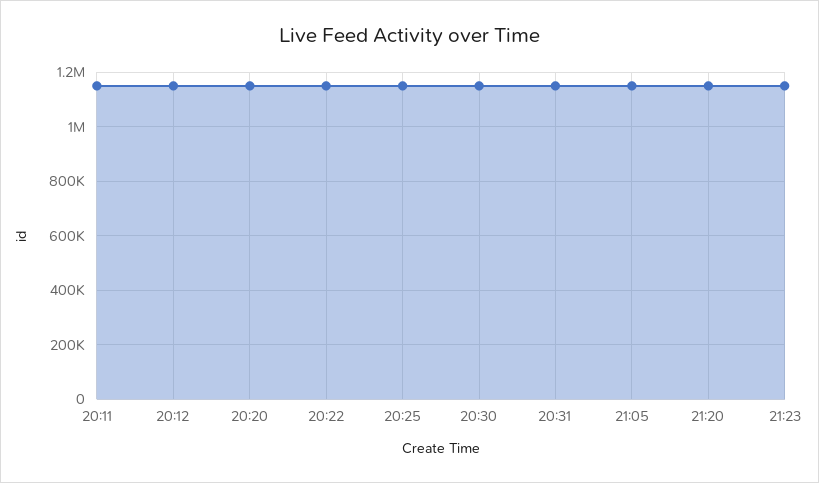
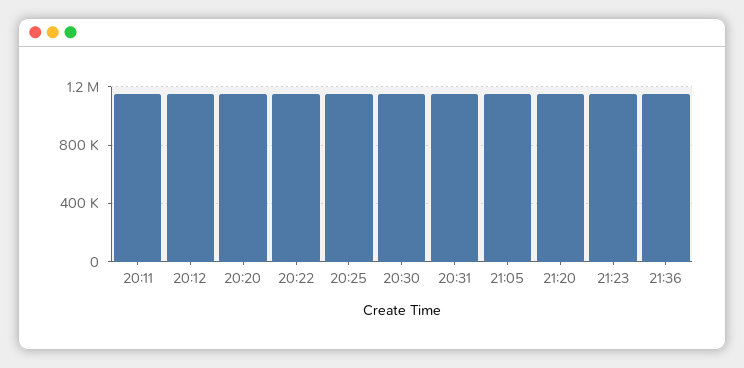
21:36: none -> 1150000

